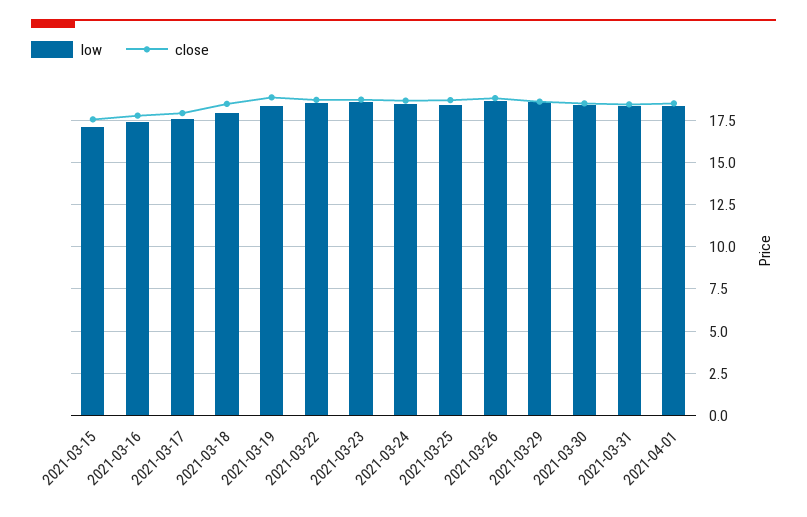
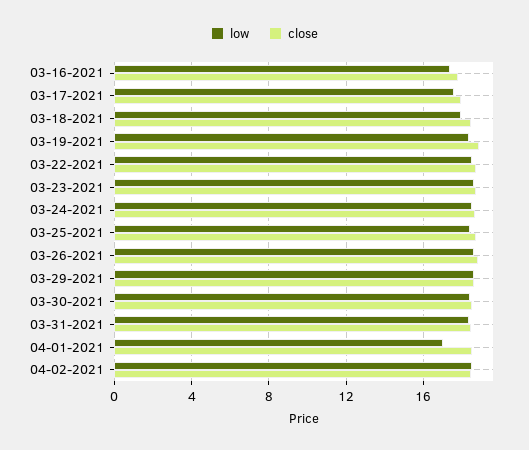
low, 2021-03-15: 17 -> none
close, 2021-03-15: 17.5 -> none
low, 2021-04-01: 18.5 -> 17
low, 04-02-2021: none -> 18.5
close, 04-02-2021: none -> 18.5

